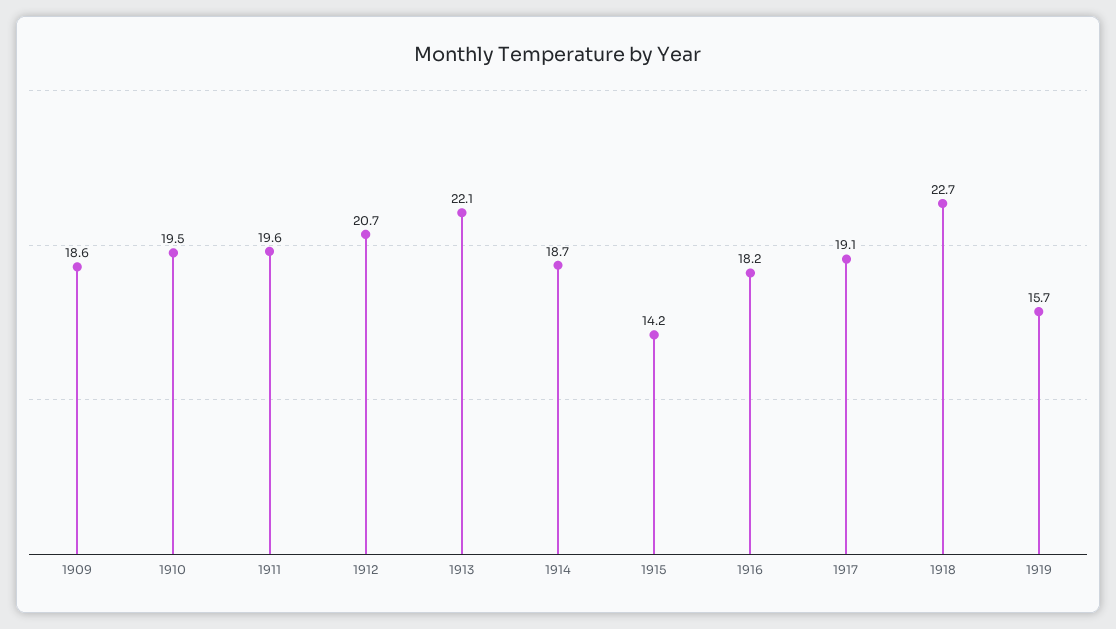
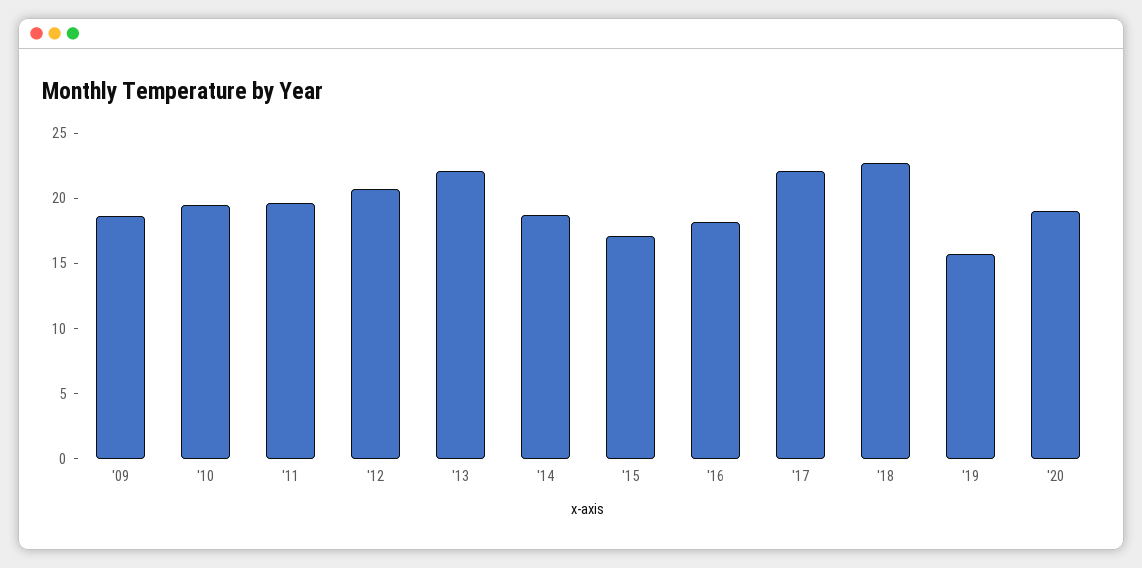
1915: 14.2 -> 17
1917: 19.1 -> 22
'20: none -> 19

